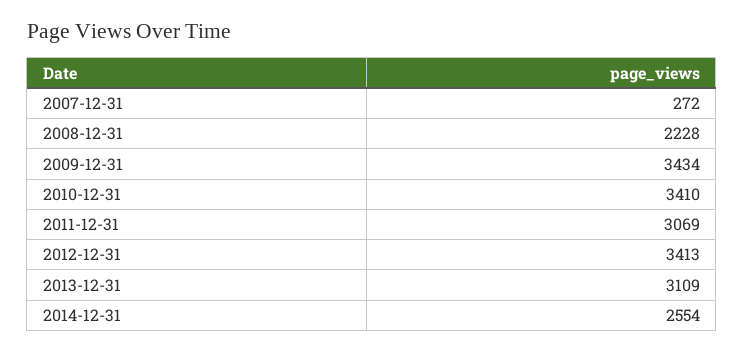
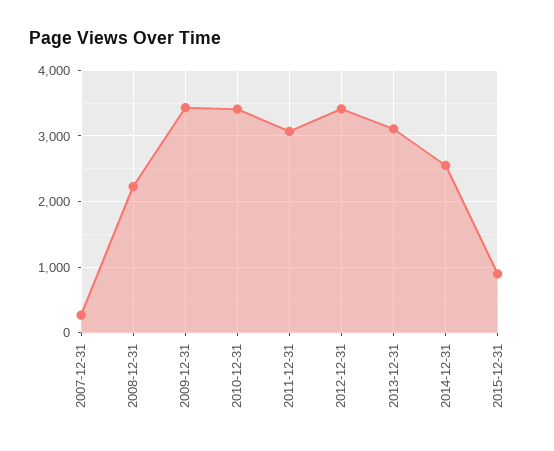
2015-12-31: none -> 900

